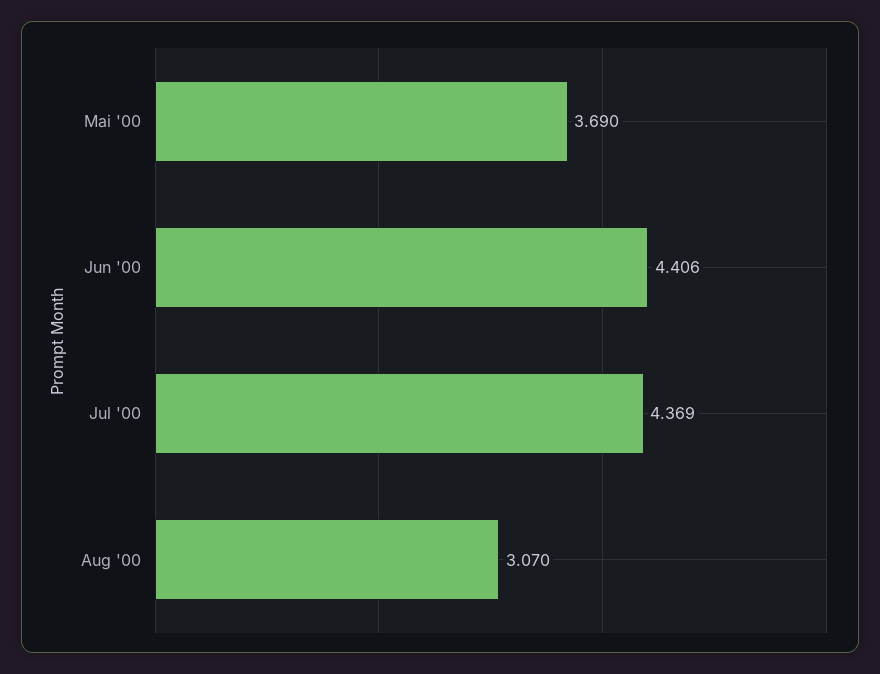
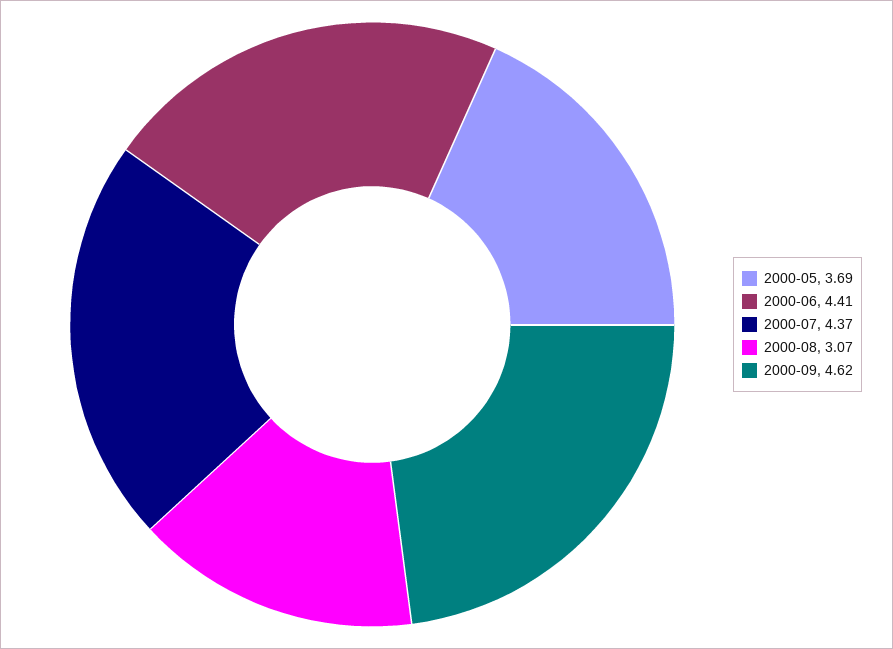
2000-09: none -> 4.62

